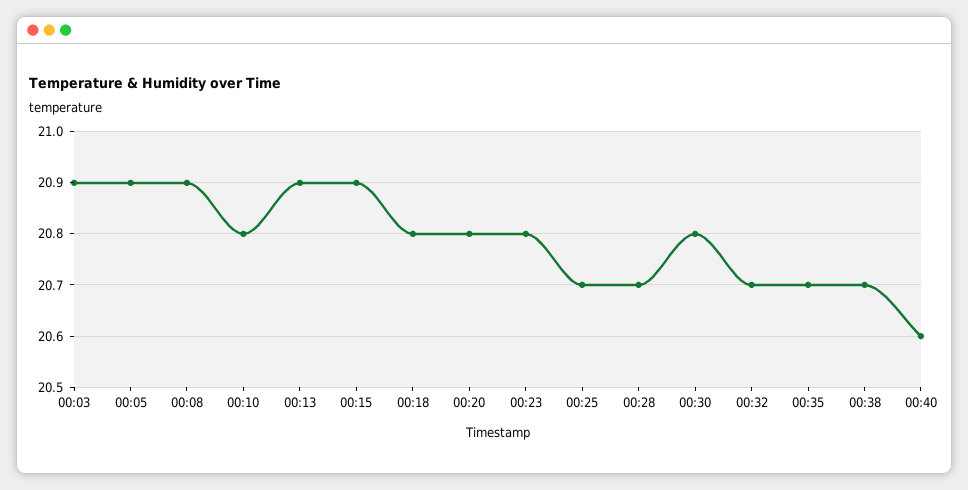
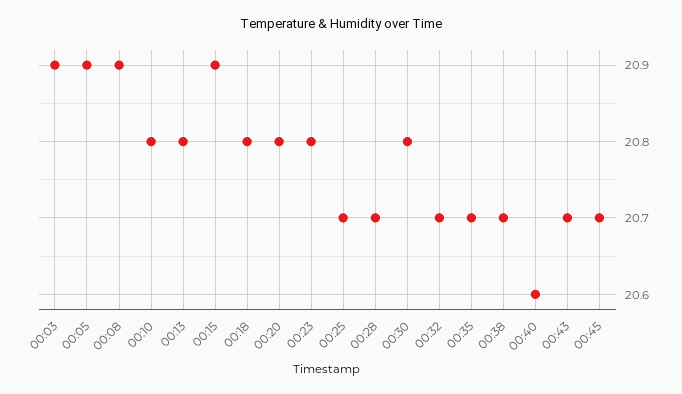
00:13: 20.9 -> 20.8
00:43: none -> 20.7
00:45: none -> 20.7

